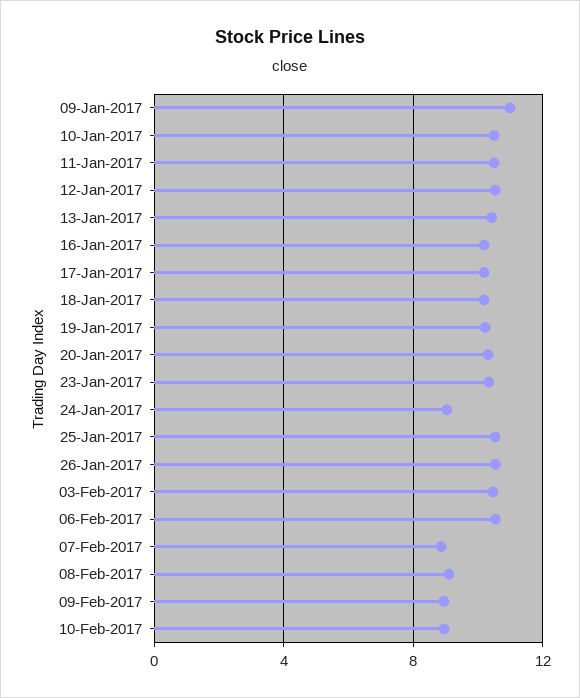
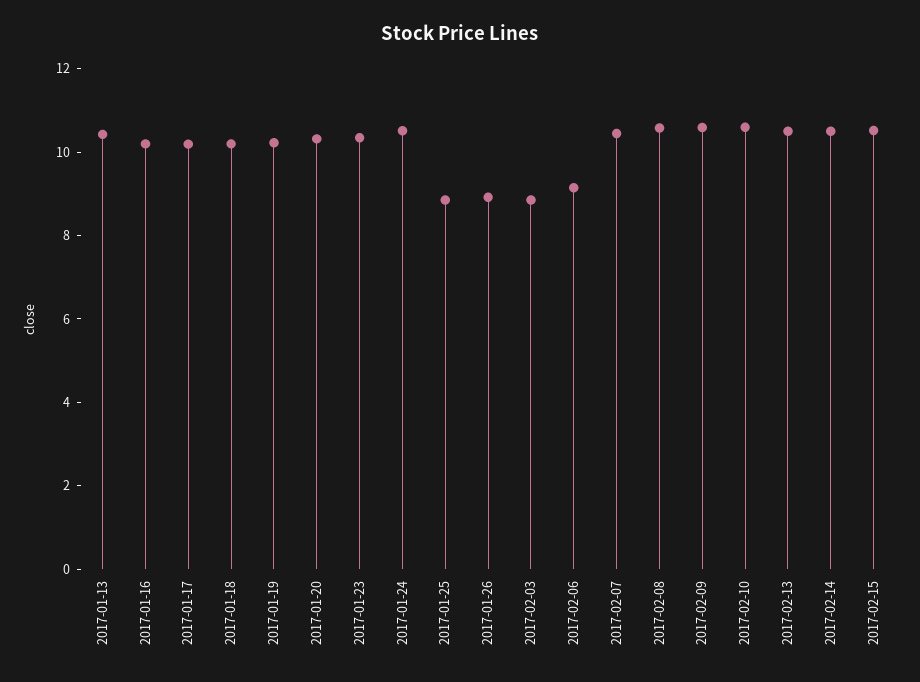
09-Jan-2017: 11 -> none
10-Jan-2017: 10.5 -> none
11-Jan-2017: 10.5 -> none
12-Jan-2017: 10.5 -> none
24-Jan-2017: 9 -> 10.5
25-Jan-2017: 10.5 -> 9
26-Jan-2017: 10.5 -> 9
03-Feb-2017: 10.5 -> 9
06-Feb-2017: 10.5 -> 9
07-Feb-2017: 9 -> 10.5
08-Feb-2017: 9 -> 10.5
09-Feb-2017: 9 -> 10.5
10-Feb-2017: 9 -> 10.5
2017-02-13: none -> 10.5
2017-02-14: none -> 10.5
2017-02-15: none -> 10.5

